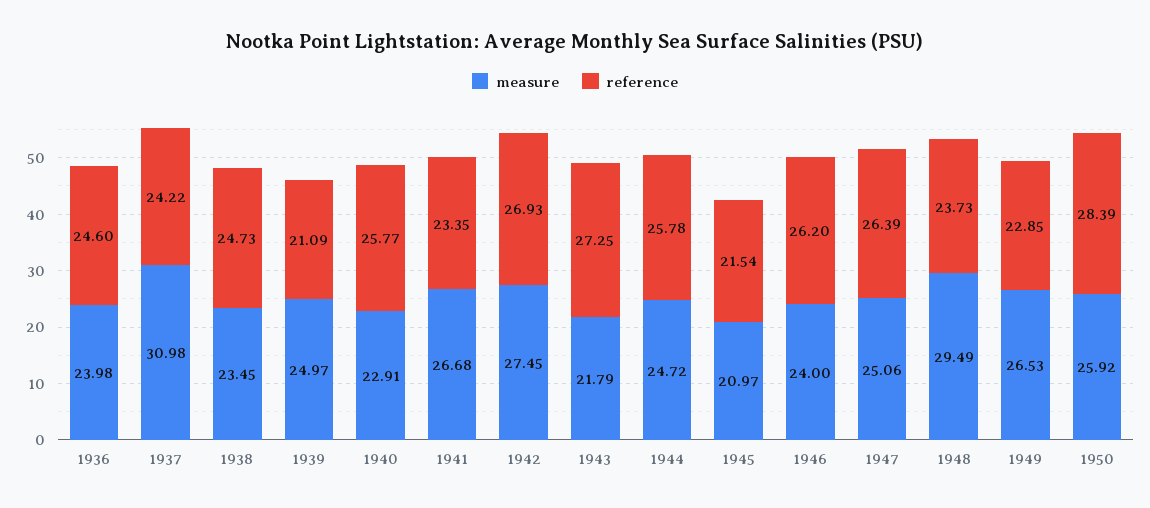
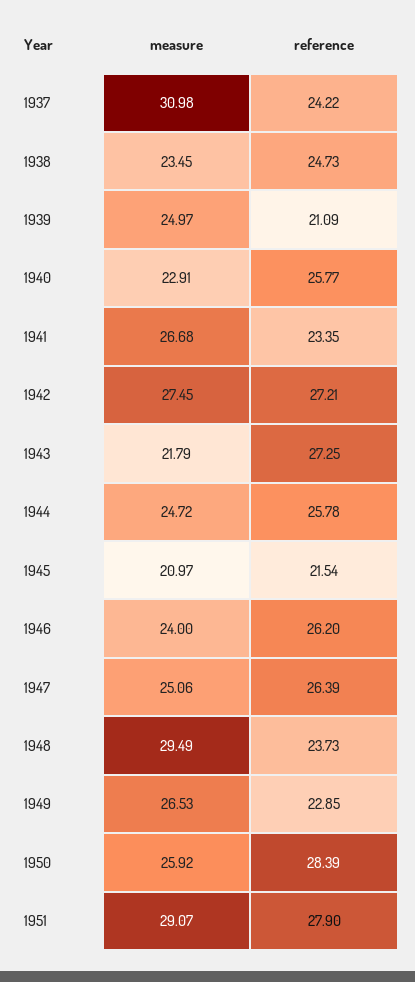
measure, 1936: 23.98 -> none
reference, 1936: 24.6 -> none
reference, 1942: 26.93 -> 27.21
measure, 1951: none -> 29.07
reference, 1951: none -> 27.9

